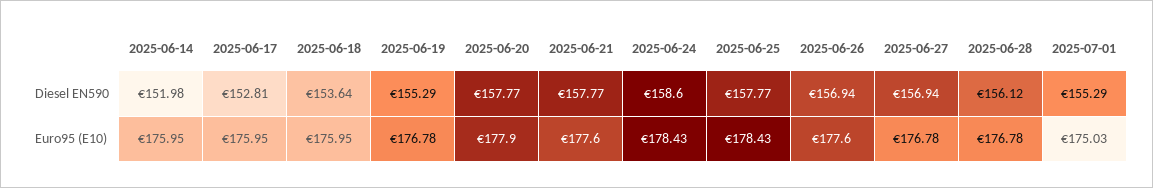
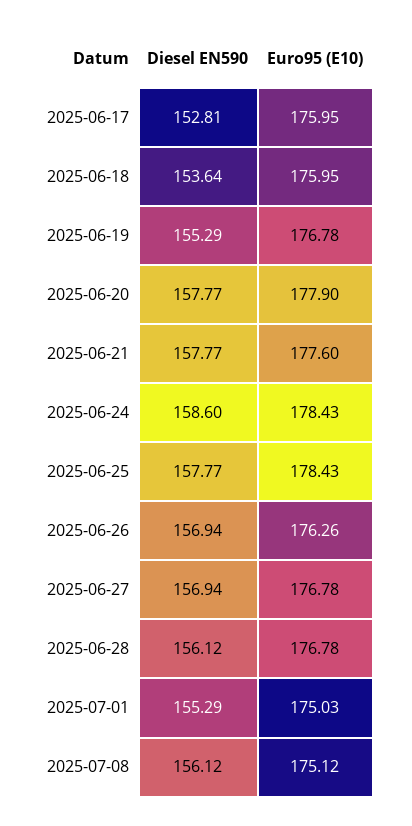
2025-06-14, Diesel EN590: 151.98 -> none
2025-06-14, Euro95 (E10): 175.95 -> none
2025-06-26, Euro95 (E10): 177.6 -> 176.26
2025-07-08, Diesel EN590: none -> 156.12
2025-07-08, Euro95 (E10): none -> 175.12

